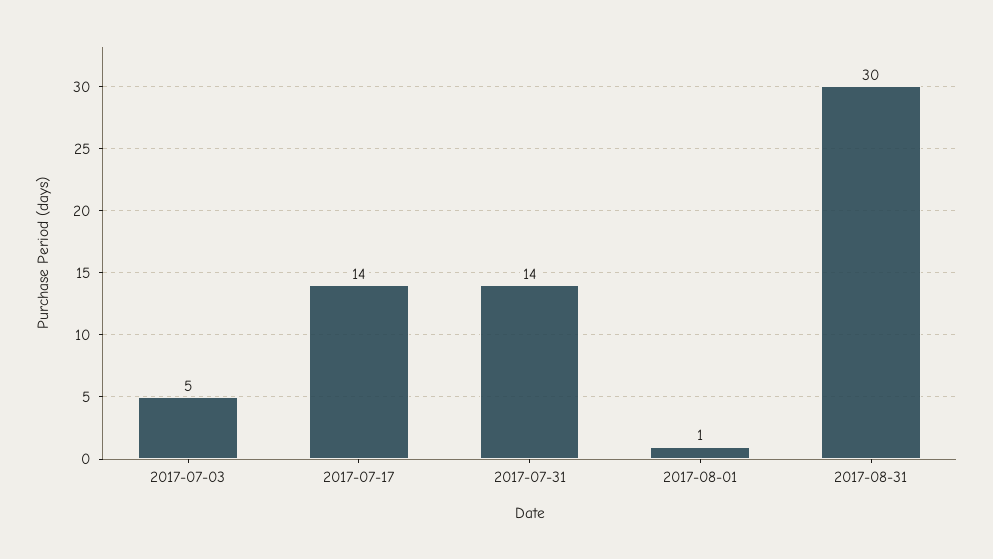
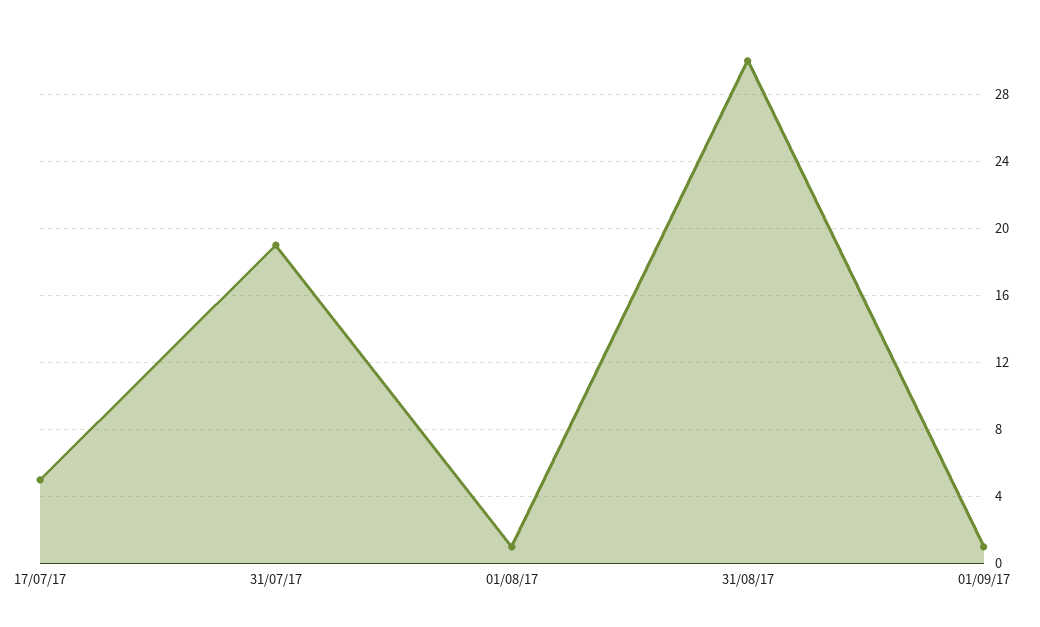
2017-07-03: 5 -> none
2017-07-17: 14 -> 5
2017-07-31: 14 -> 19
01/09/17: none -> 1

